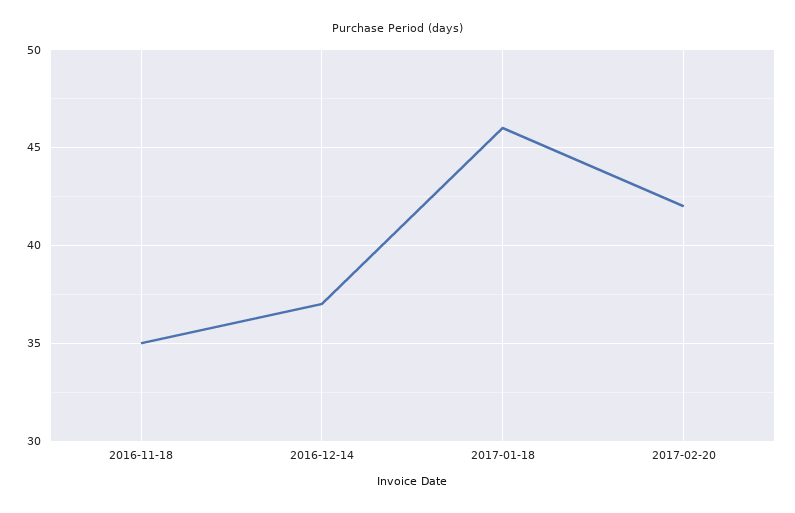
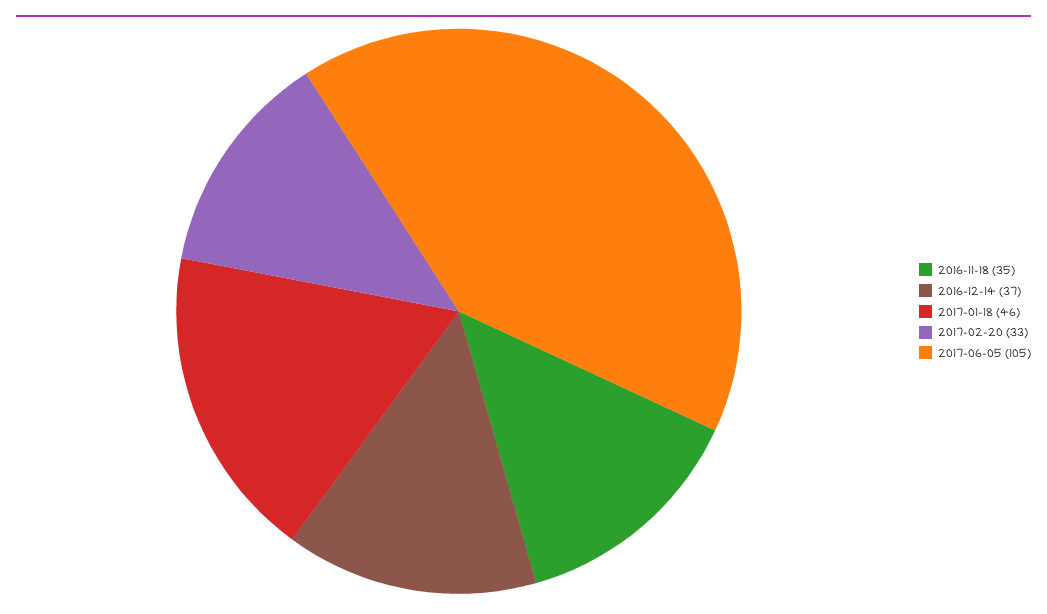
2017-02-20: 42 -> 33
2017-06-05: none -> 105

